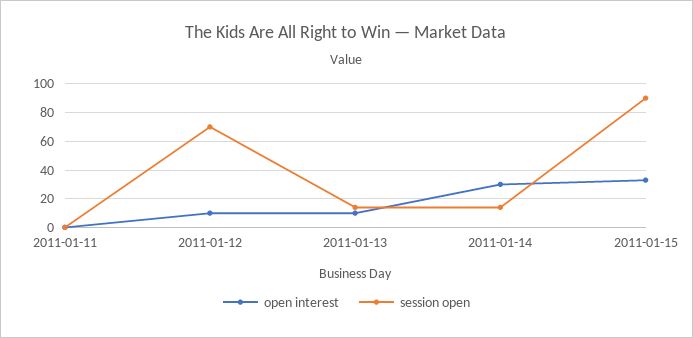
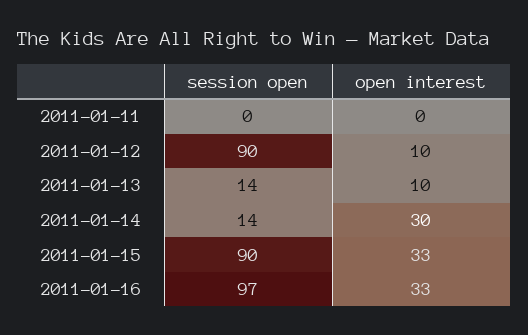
session open, 2011-01-12: 70 -> 90
session open, 2011-01-16: none -> 97
open interest, 2011-01-16: none -> 33

